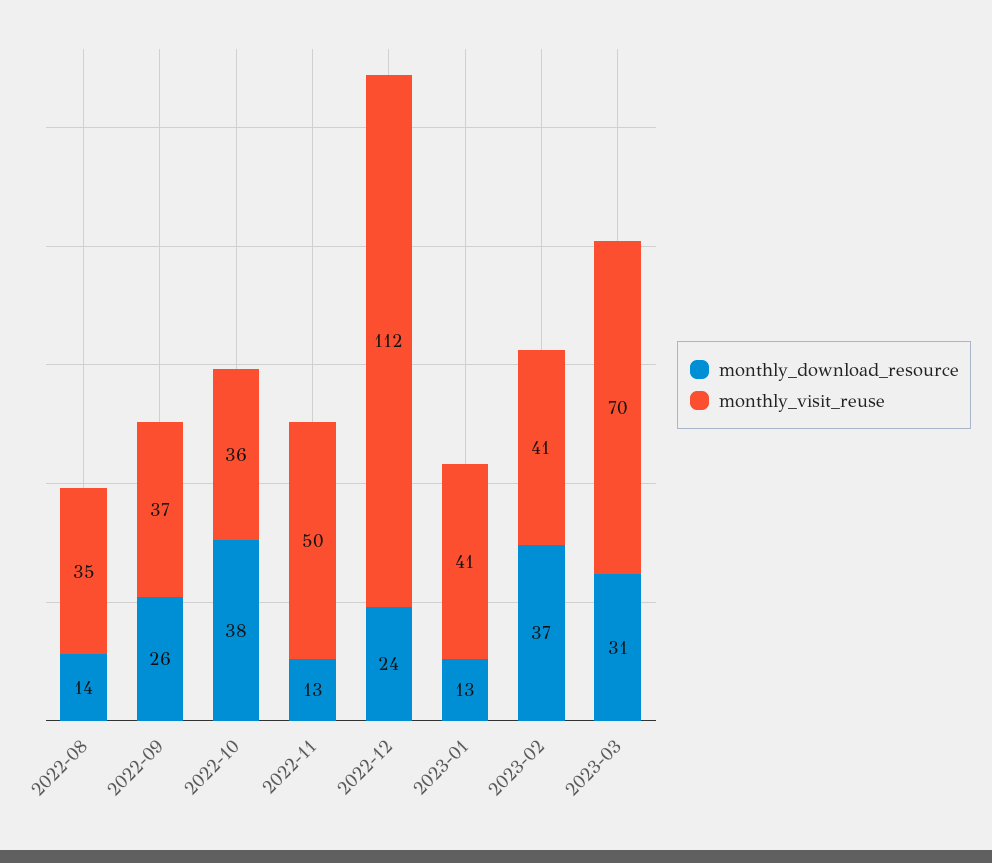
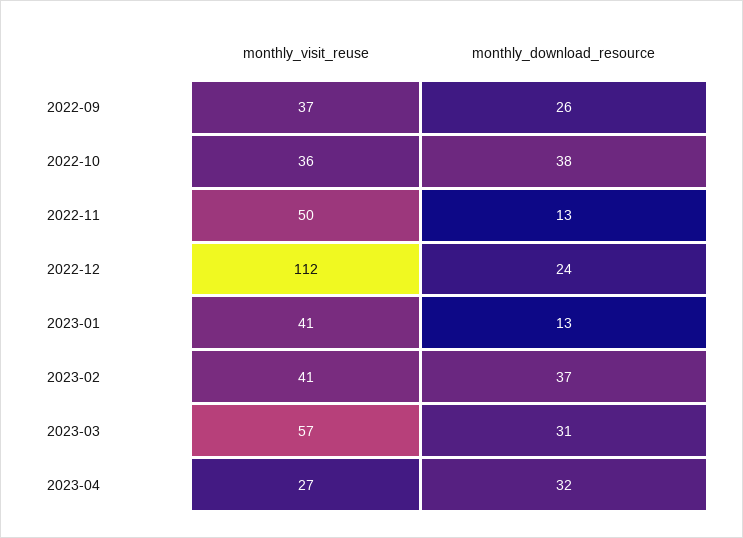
monthly_download_resource, 2022-08: 14 -> none
monthly_visit_reuse, 2022-08: 35 -> none
monthly_visit_reuse, 2023-03: 70 -> 57
monthly_visit_reuse, 2023-04: none -> 27
monthly_download_resource, 2023-04: none -> 32

